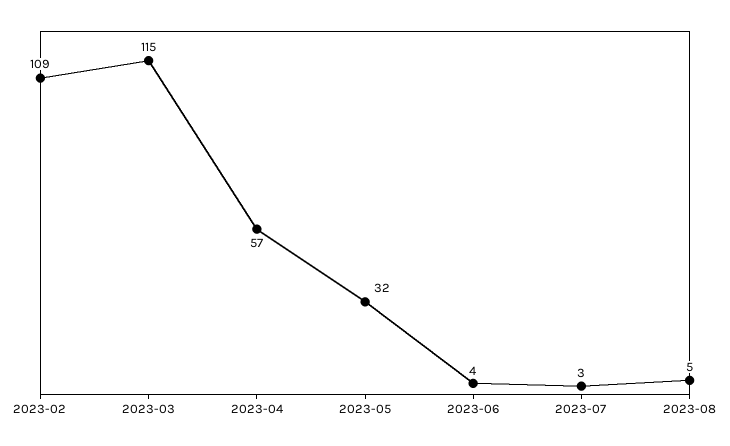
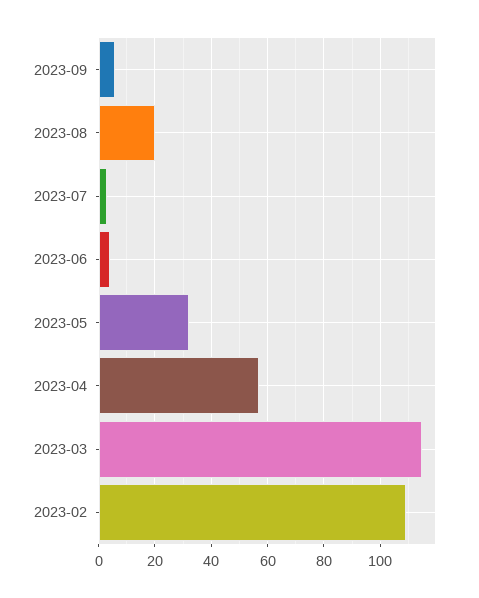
2023-08: 5 -> 20
2023-09: none -> 5

